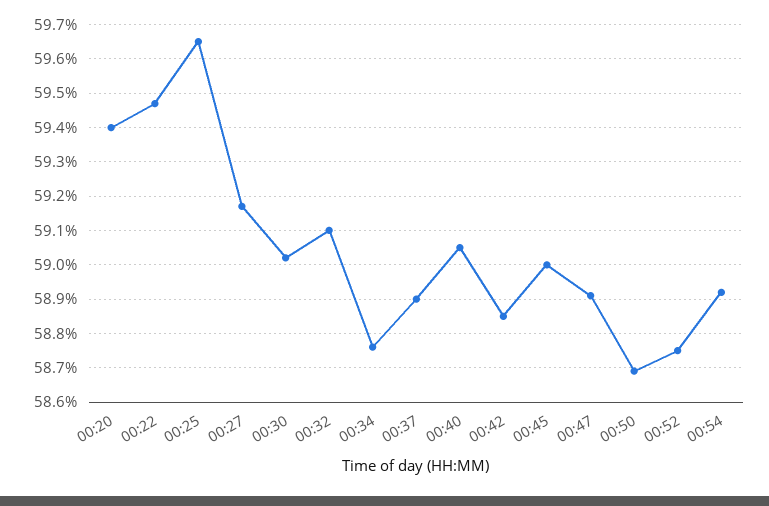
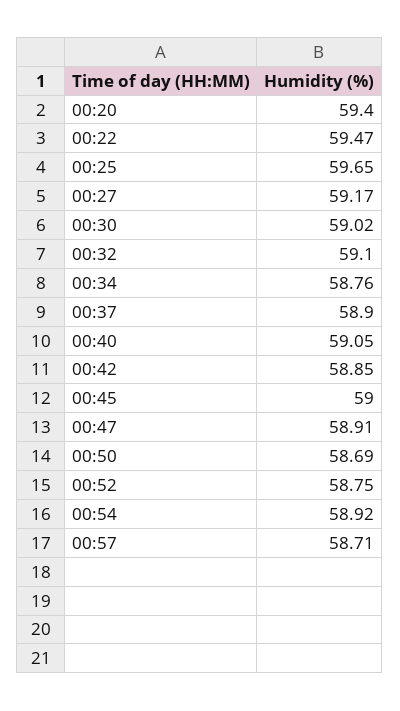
00:57: none -> 58.71

